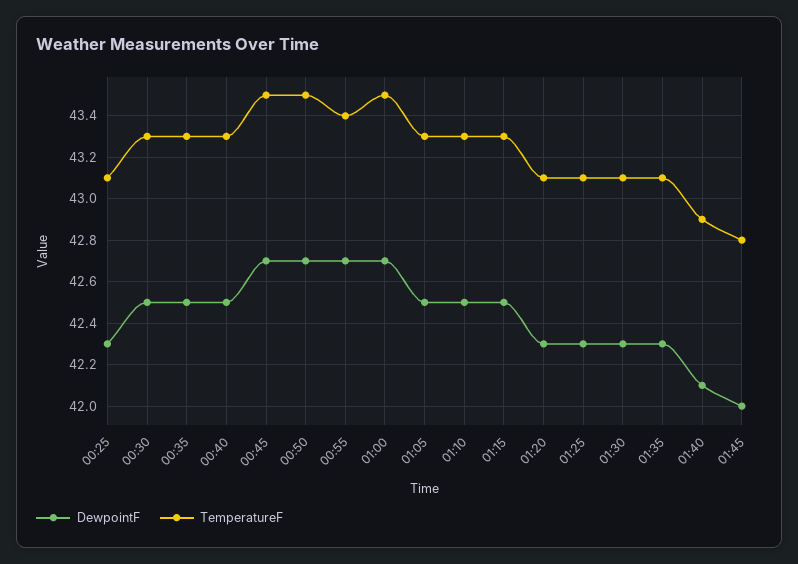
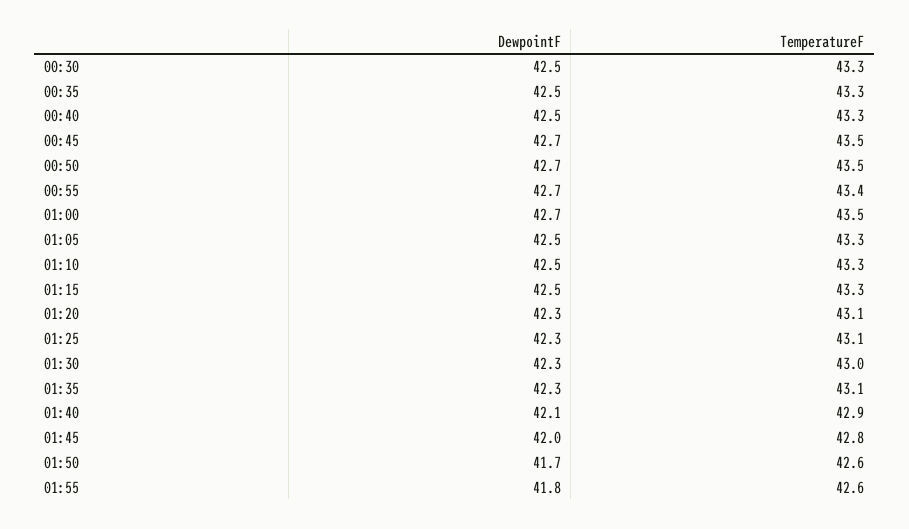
DewpointF, 00:25: 42.3 -> none
TemperatureF, 00:25: 43.1 -> none
TemperatureF, 01:30: 43.1 -> 43
DewpointF, 01:50: none -> 41.7
TemperatureF, 01:50: none -> 42.6
DewpointF, 01:55: none -> 41.8
TemperatureF, 01:55: none -> 42.6

